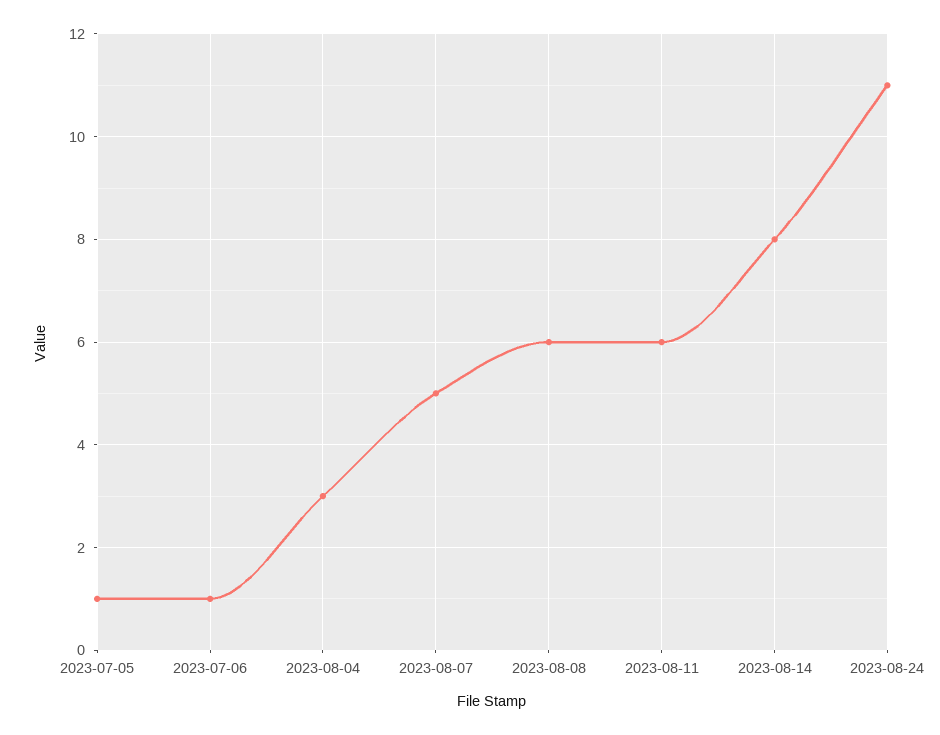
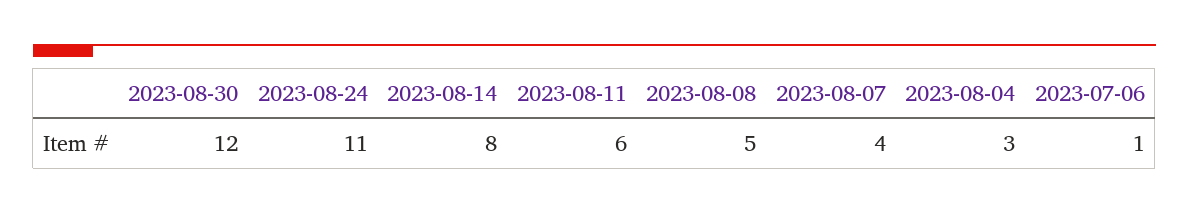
2023-07-05: 1 -> none
2023-08-07: 5 -> 4
2023-08-08: 6 -> 5
2023-08-30: none -> 12

